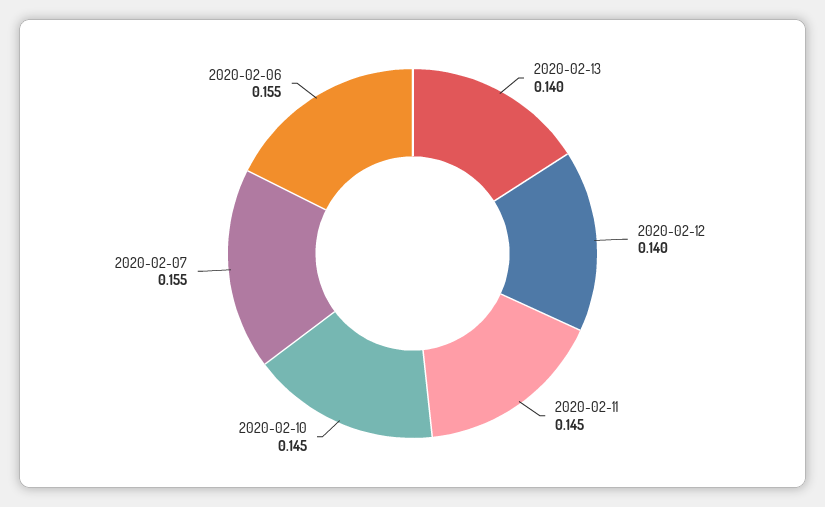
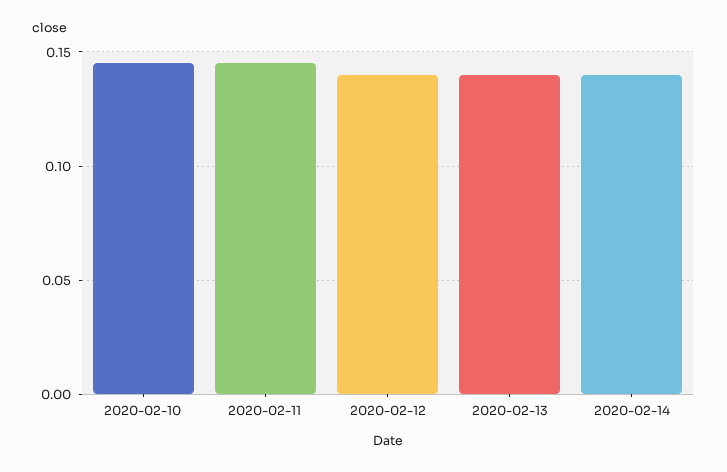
2020-02-07: 0.155 -> none
2020-02-06: 0.155 -> none
2020-02-14: none -> 0.14

